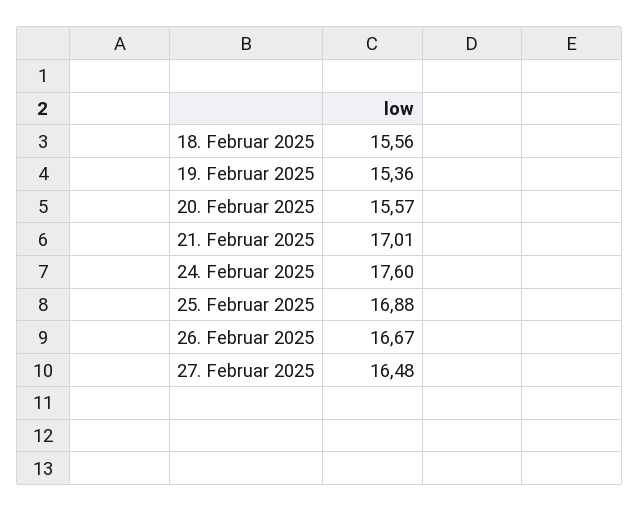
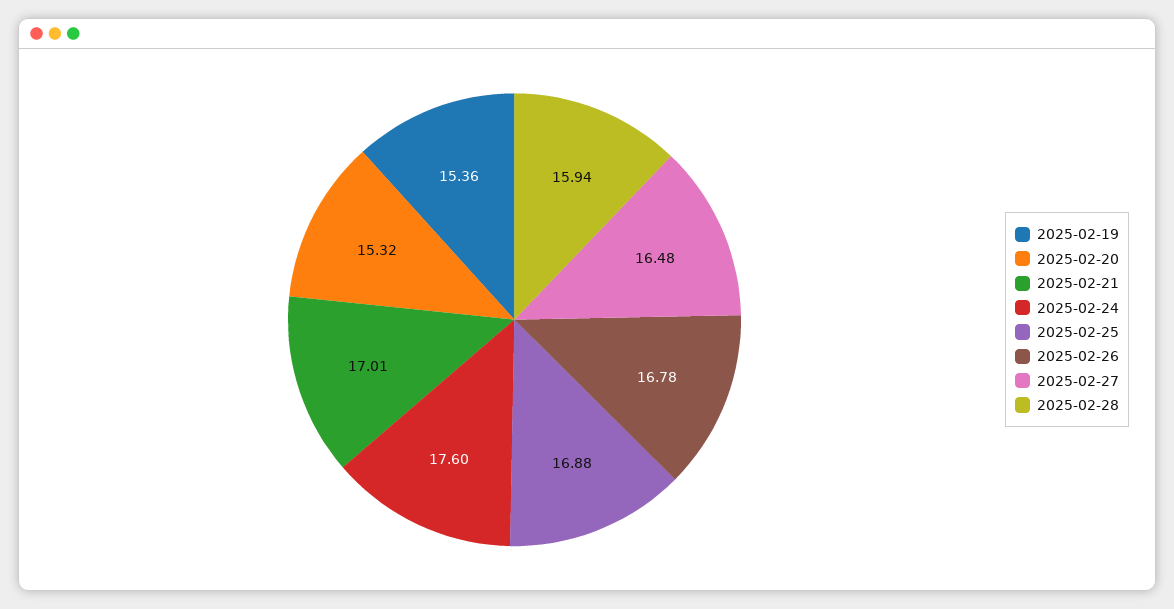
18. Februar 2025: 15.56 -> none
20. Februar 2025: 15.57 -> 15.32
26. Februar 2025: 16.67 -> 16.78
2025-02-28: none -> 15.94

